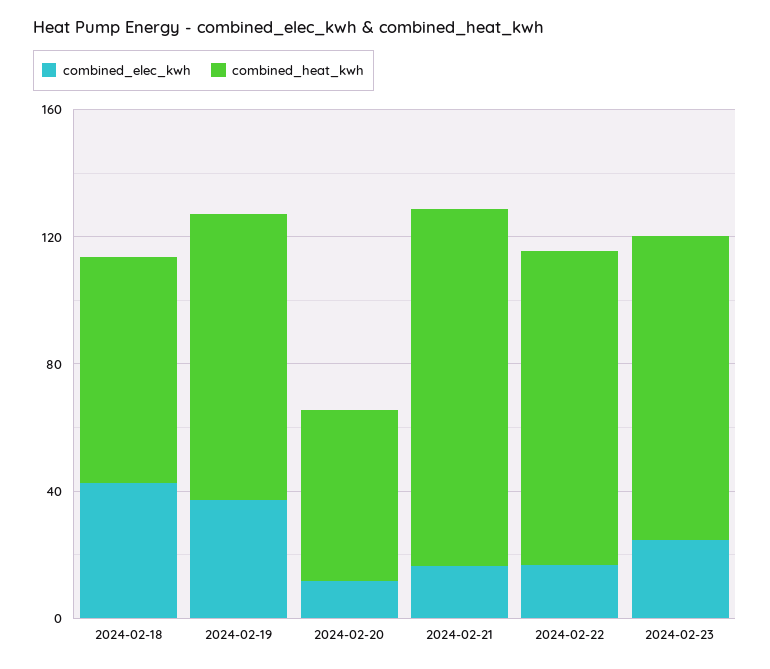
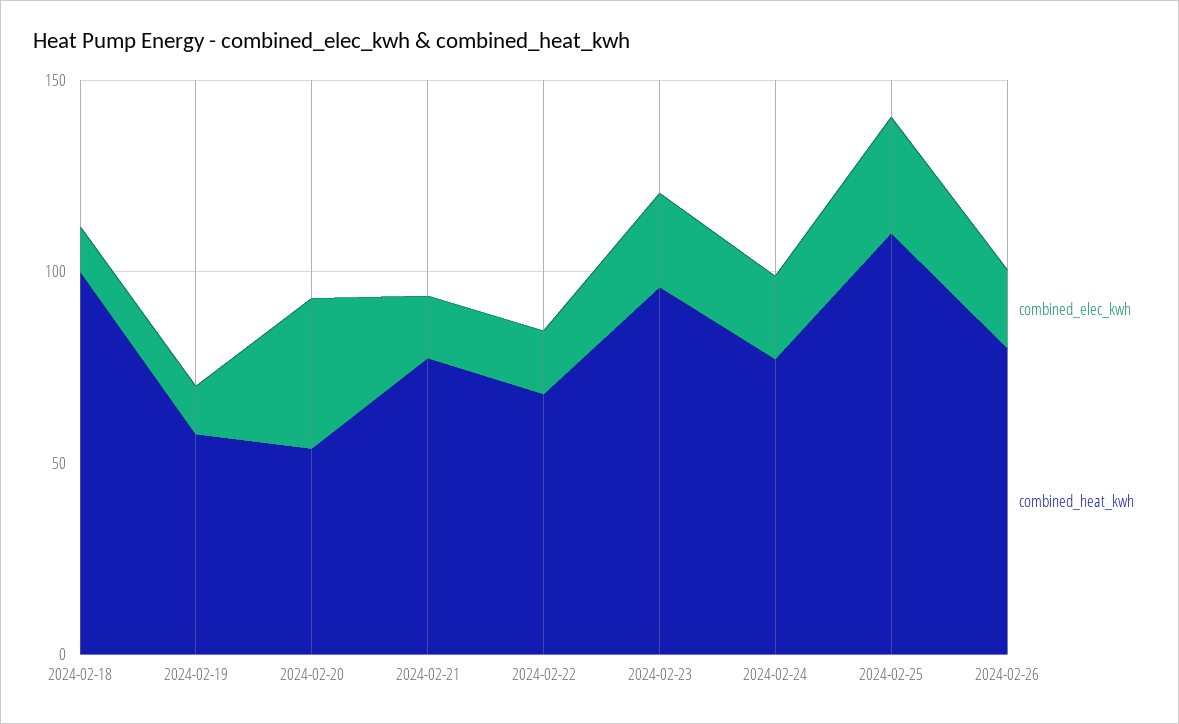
combined_elec_kwh, 2024-02-18: 40 -> 10
combined_heat_kwh, 2024-02-18: 70 -> 100
combined_elec_kwh, 2024-02-19: 40 -> 10
combined_heat_kwh, 2024-02-19: 90 -> 60
combined_elec_kwh, 2024-02-20: 10 -> 40
combined_heat_kwh, 2024-02-21: 110 -> 80
combined_heat_kwh, 2024-02-22: 100 -> 70
combined_elec_kwh, 2024-02-24: none -> 20
combined_heat_kwh, 2024-02-24: none -> 80
combined_elec_kwh, 2024-02-25: none -> 30
combined_heat_kwh, 2024-02-25: none -> 110
combined_elec_kwh, 2024-02-26: none -> 20
combined_heat_kwh, 2024-02-26: none -> 80

